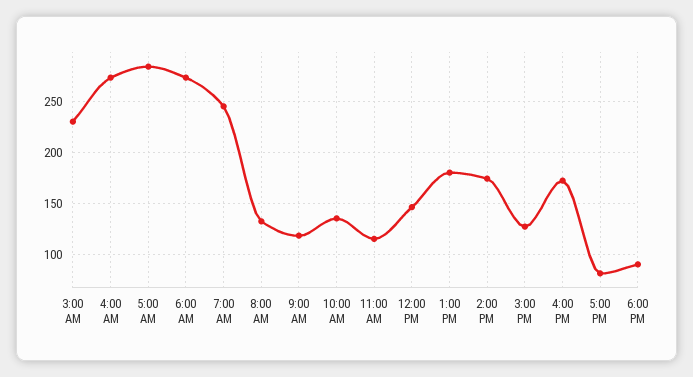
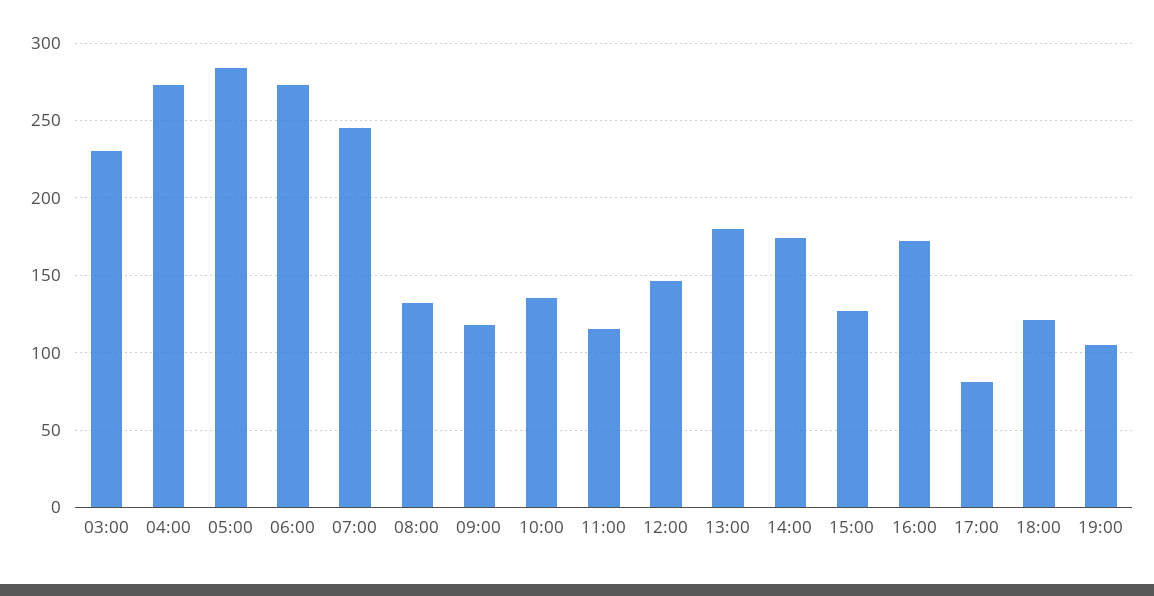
6:00 PM: 90 -> 120
19:00: none -> 105

